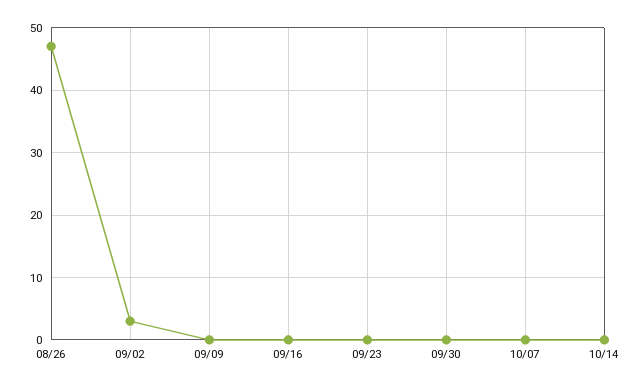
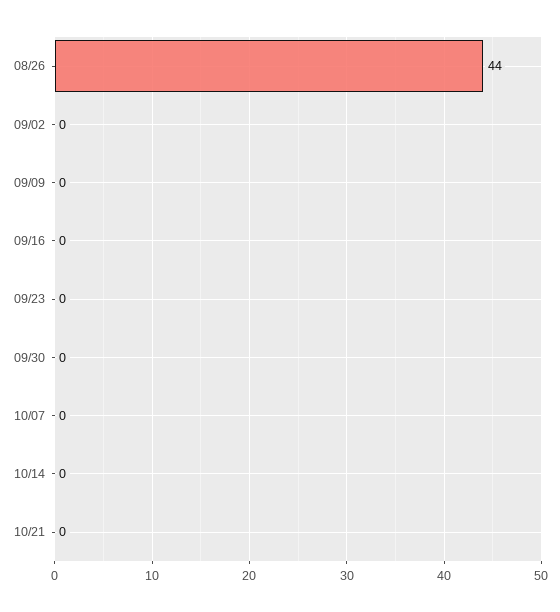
08/26: 47 -> 44
09/02: 3 -> 0
10/21: none -> 0

